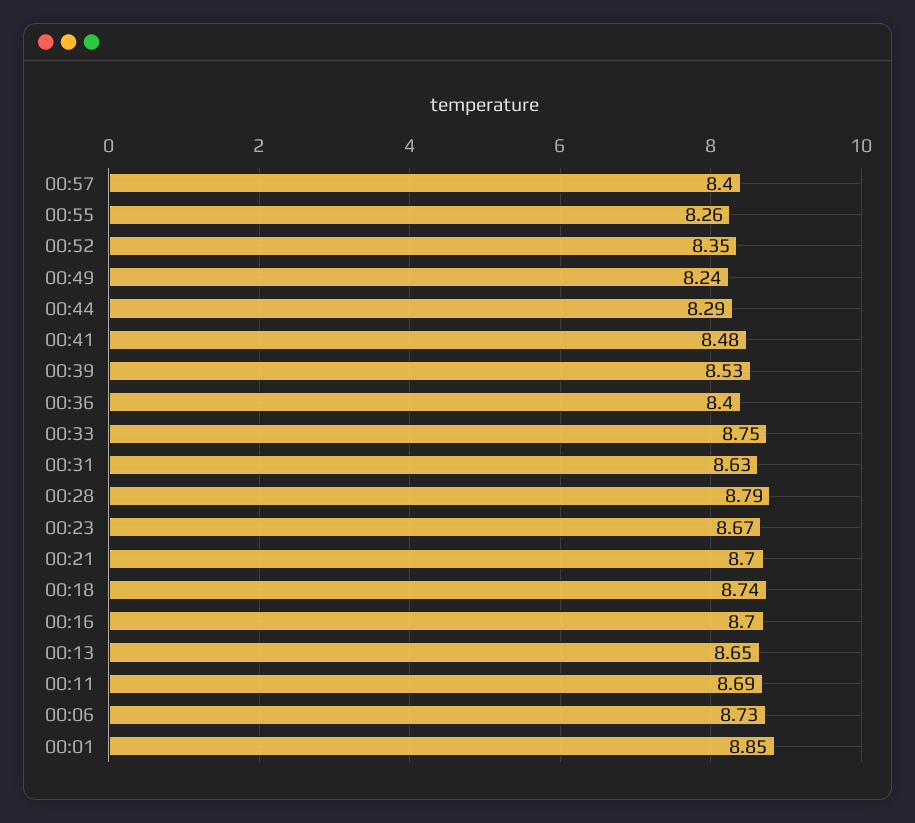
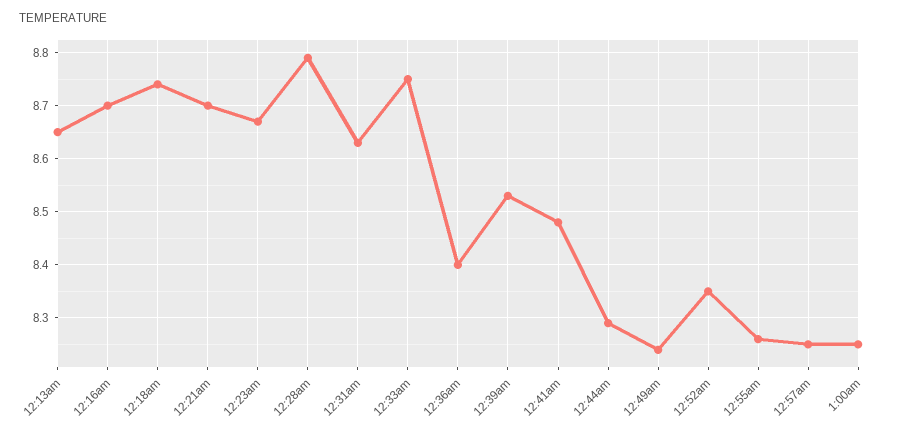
00:57: 8.4 -> 8.25
00:11: 8.69 -> none
00:06: 8.73 -> none
00:01: 8.85 -> none
1:00am: none -> 8.25

